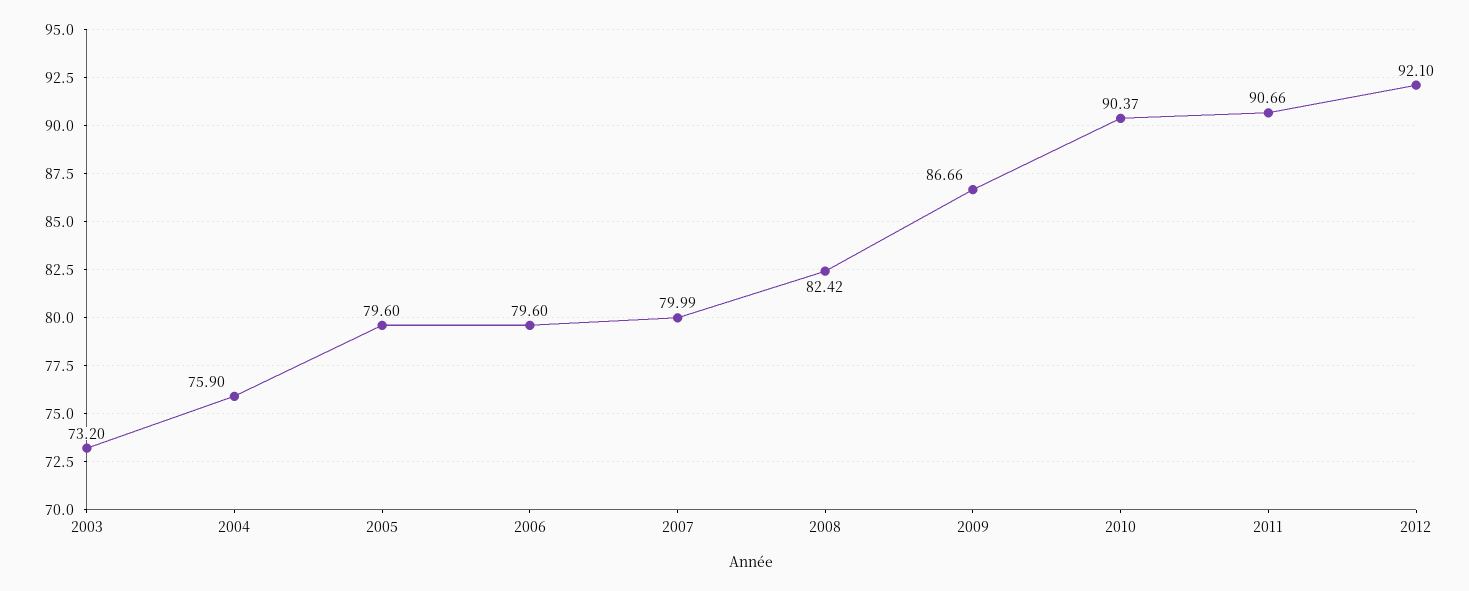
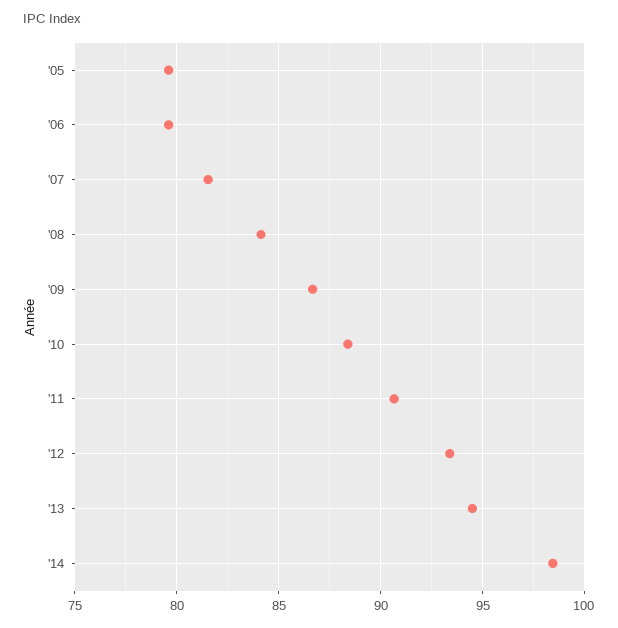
2003: 73.2 -> none
2004: 75.9 -> none
2007: 79.99 -> 81.5
2008: 82.42 -> 84
2010: 90.37 -> 88.5
2012: 92.1 -> 93.5
'13: none -> 94.5
'14: none -> 98.5

